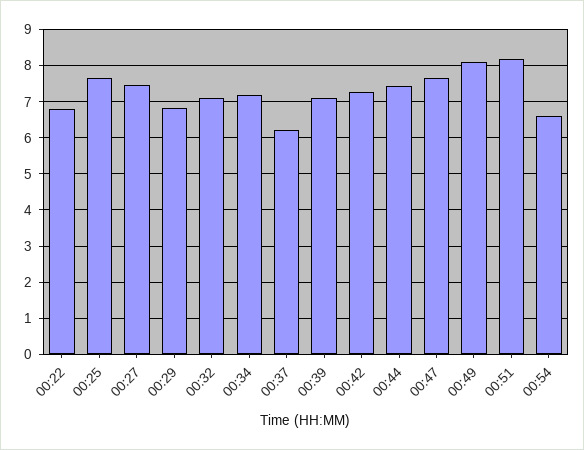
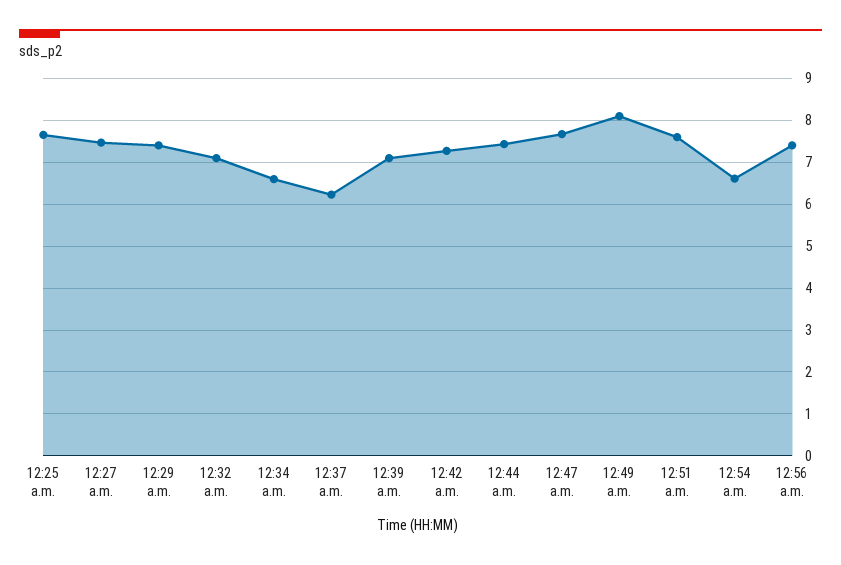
00:22: 6.8 -> none
00:29: 6.8 -> 7.4
00:34: 7.2 -> 6.6
00:51: 8.2 -> 7.6
12:56 a.m.: none -> 7.4

